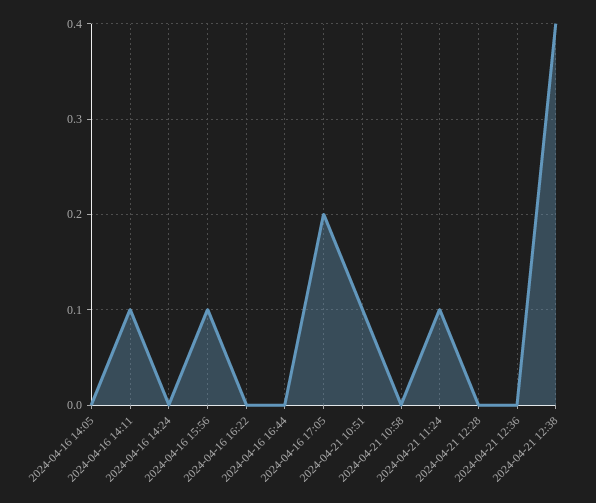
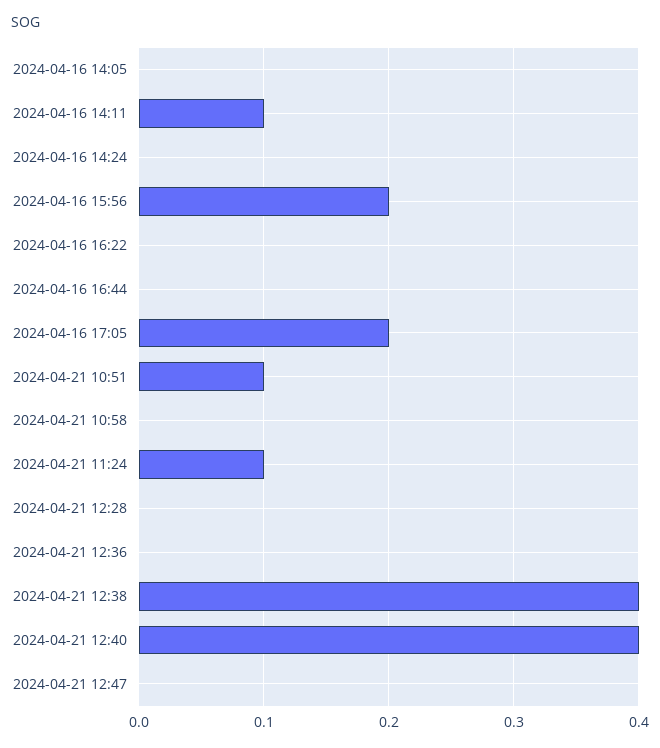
2024-04-16 15:56: 0.1 -> 0.2
2024-04-21 12:40: none -> 0.4
2024-04-21 12:47: none -> 0

